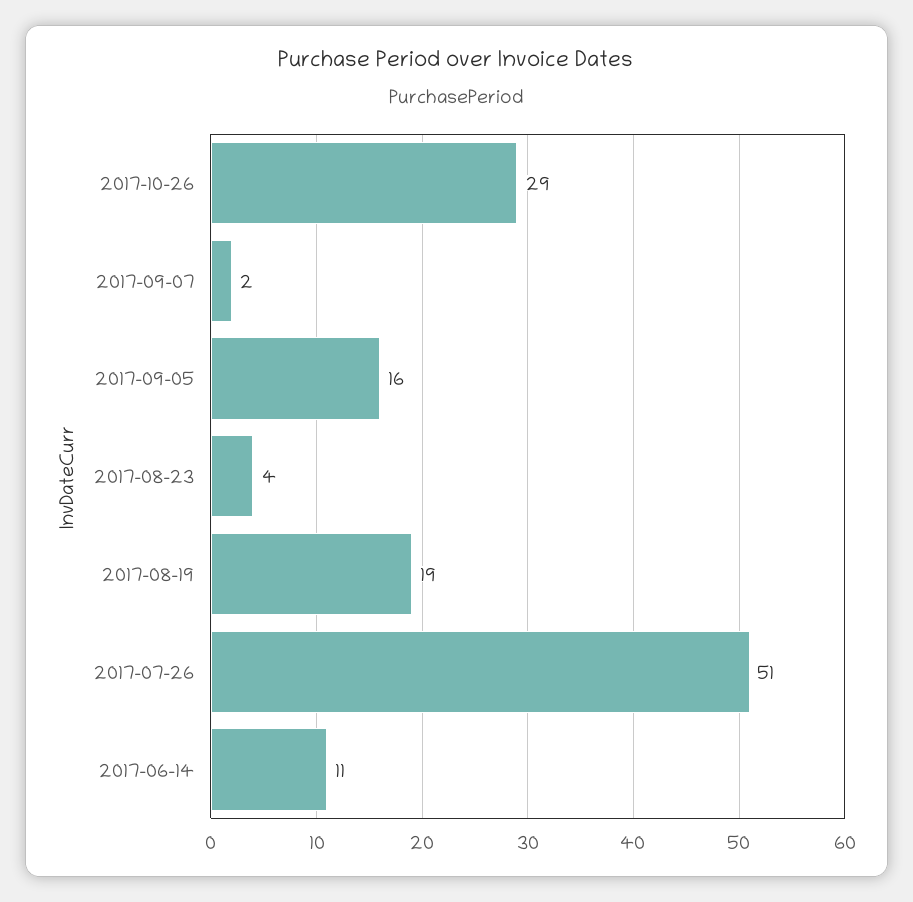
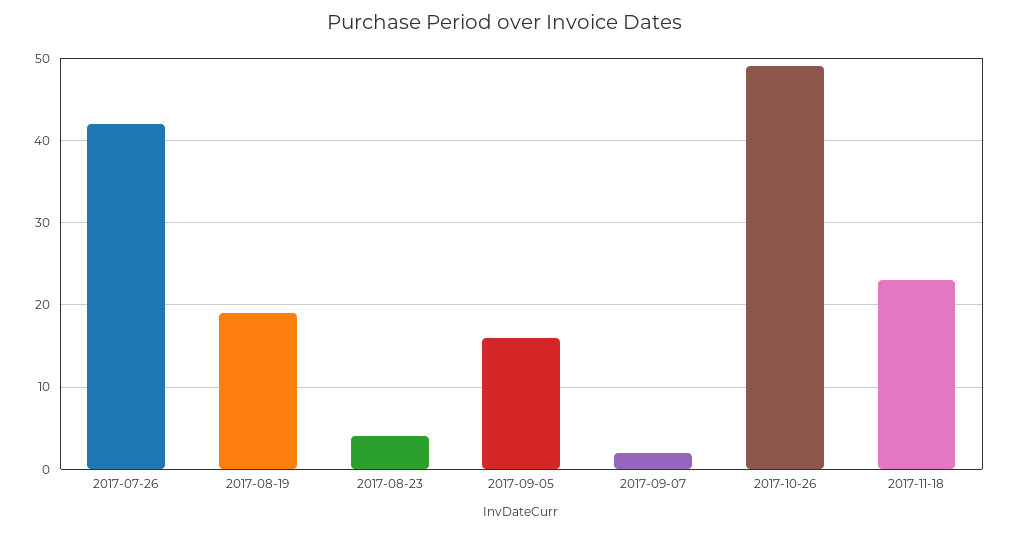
2017-10-26: 29 -> 49
2017-07-26: 51 -> 42
2017-06-14: 11 -> none
2017-11-18: none -> 23

